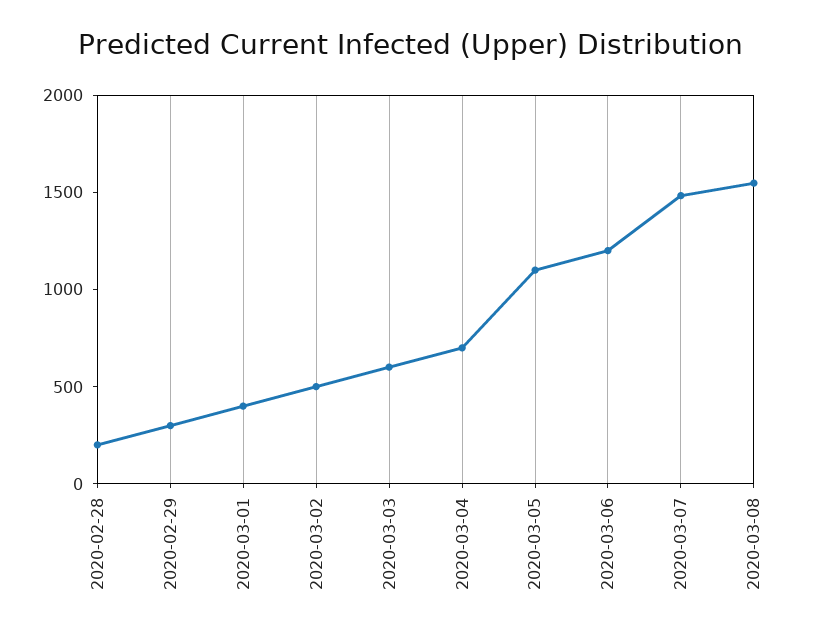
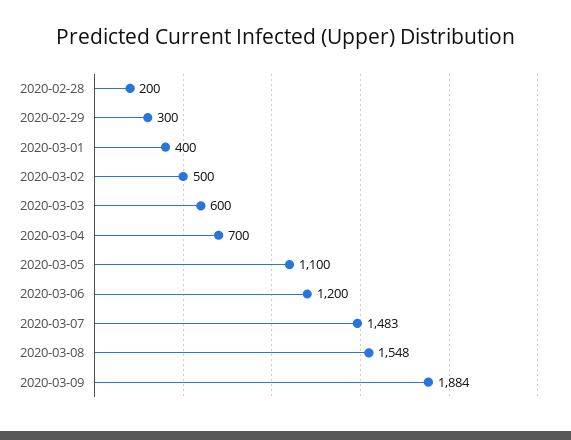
2020-03-09: none -> 1884

